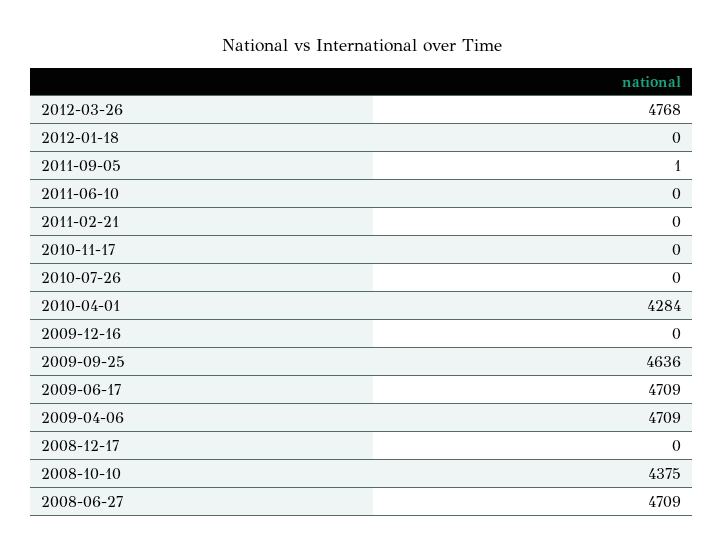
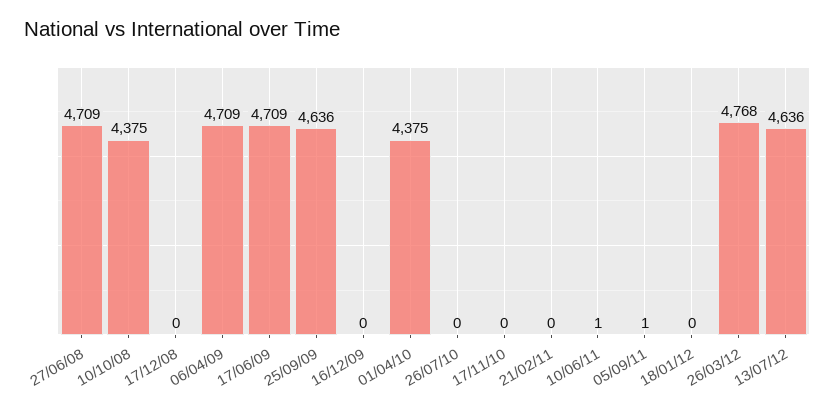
2011-06-10: 0 -> 1
2010-04-01: 4284 -> 4375
13/07/12: none -> 4636

